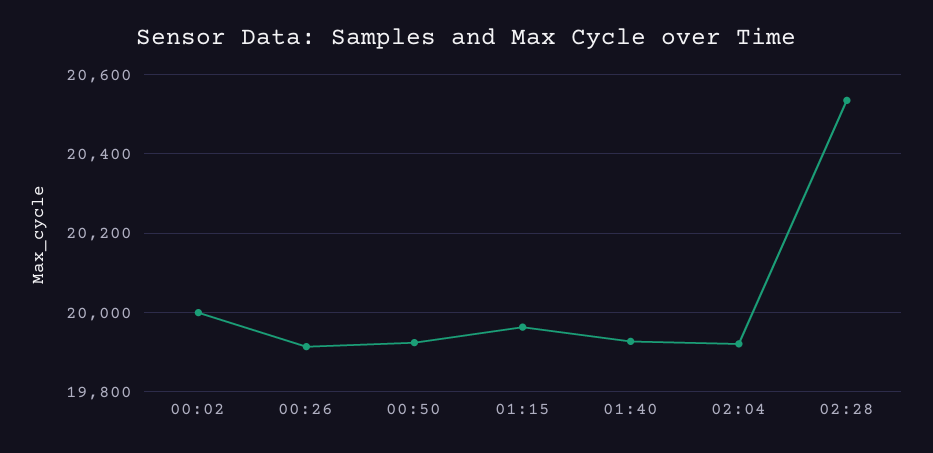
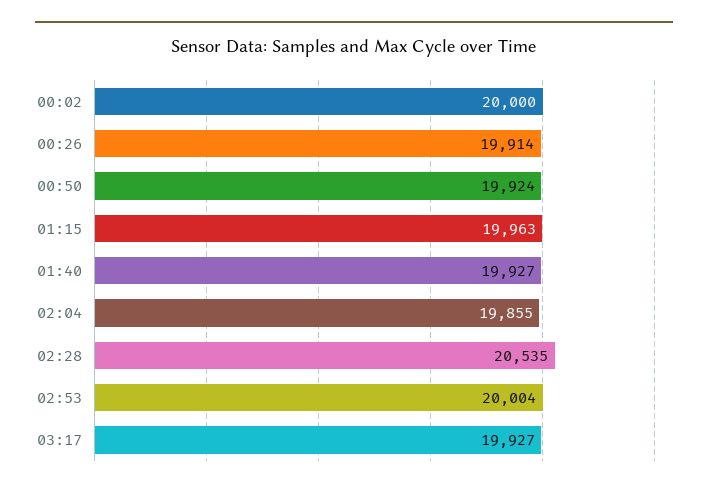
02:04: 19920 -> 19855
02:53: none -> 20004
03:17: none -> 19927

